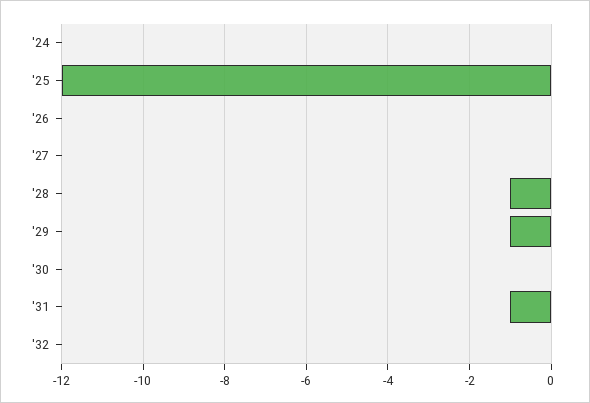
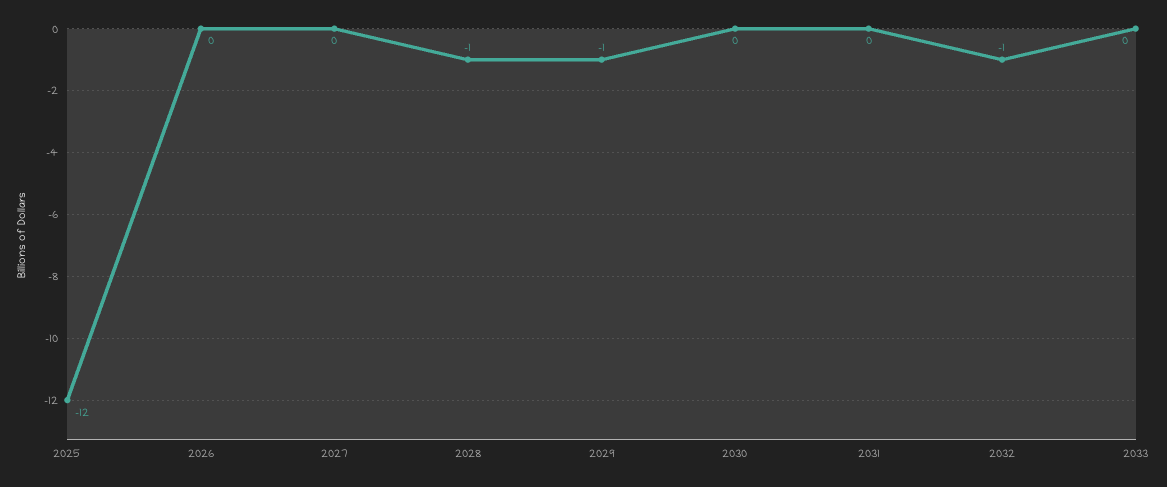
'24: 0 -> none
'31: -1 -> 0
'32: 0 -> -1
2033: none -> 0

